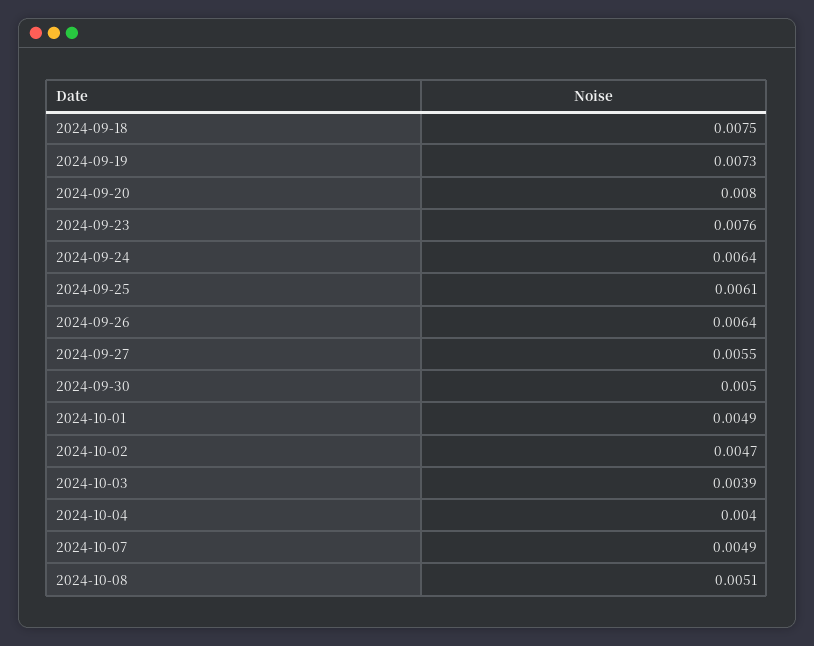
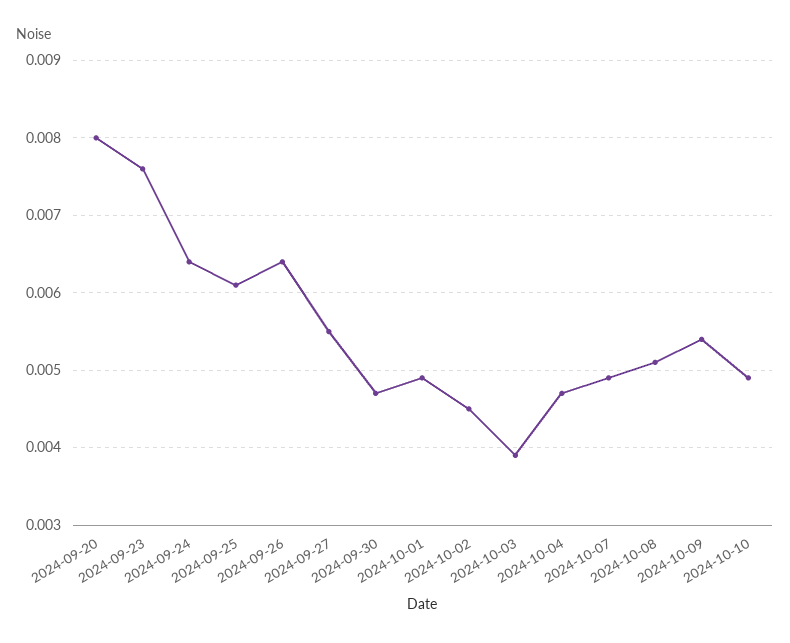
2024-09-18: 0.0075 -> none
2024-09-19: 0.0073 -> none
2024-09-30: 0.005 -> 0.0047
2024-10-02: 0.0047 -> 0.0045
2024-10-04: 0.004 -> 0.0047
2024-10-09: none -> 0.0054
2024-10-10: none -> 0.0049

